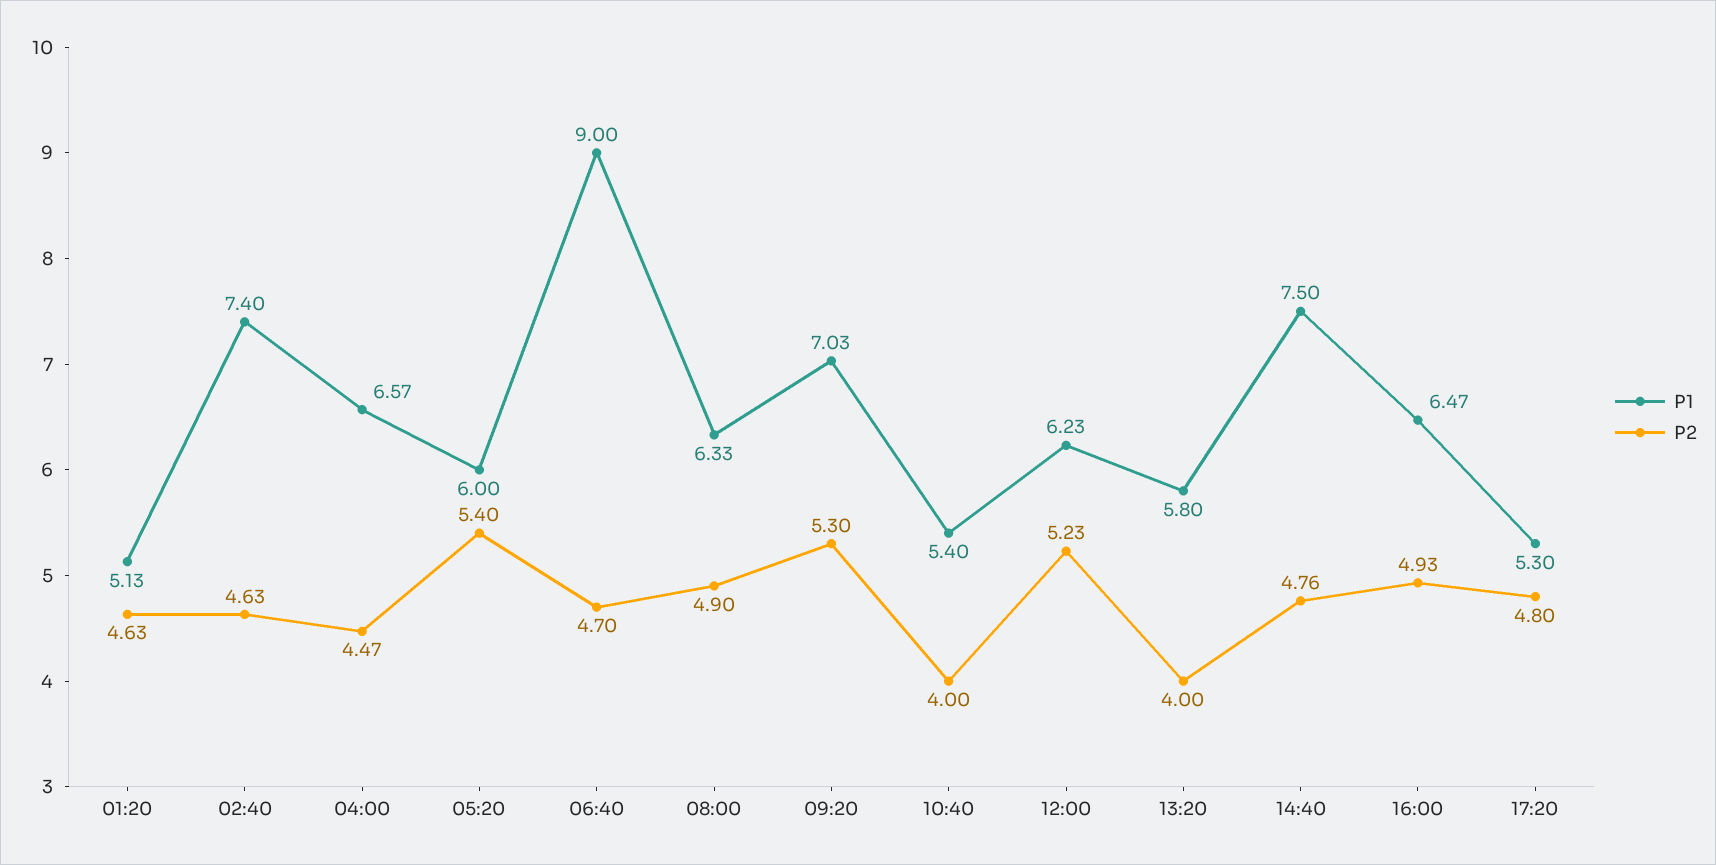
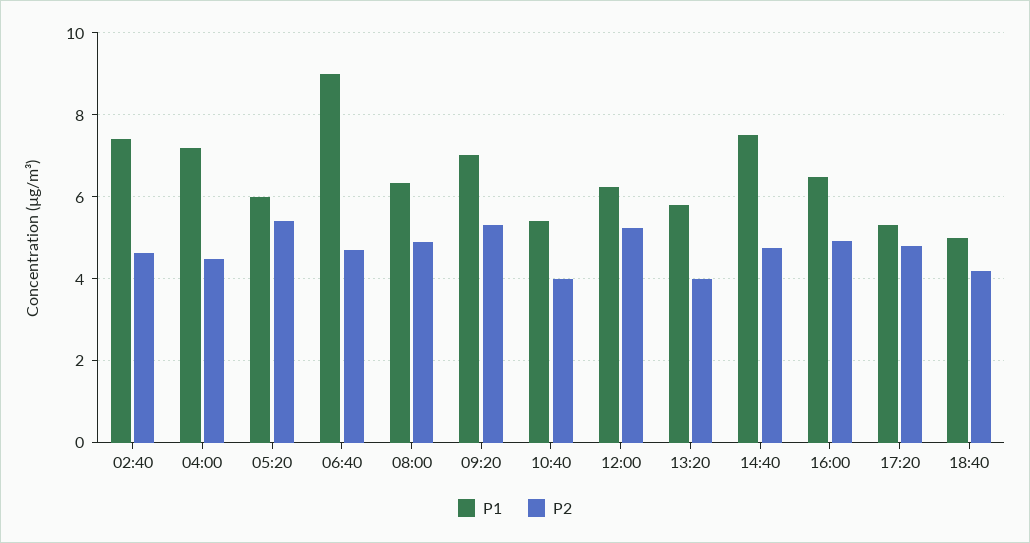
P1, 01:20: 5.13 -> none
P2, 01:20: 4.63 -> none
P1, 04:00: 6.57 -> 7.2
P1, 18:40: none -> 5
P2, 18:40: none -> 4.2

